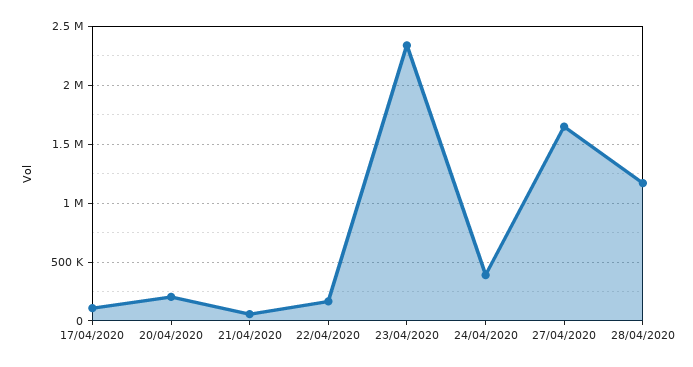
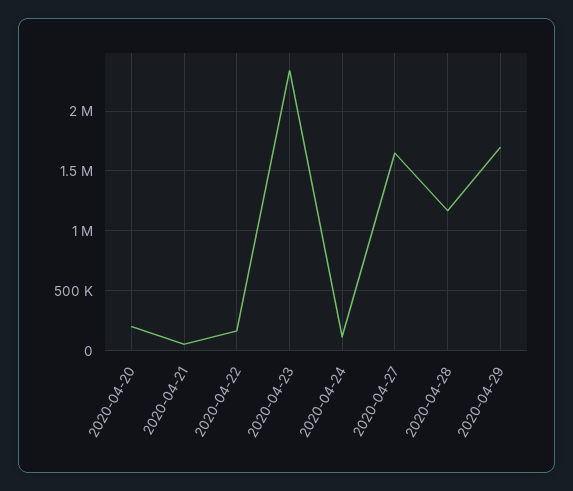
17/04/2020: 100000 -> none
24/04/2020: 400000 -> 100000
2020-04-29: none -> 1700000

